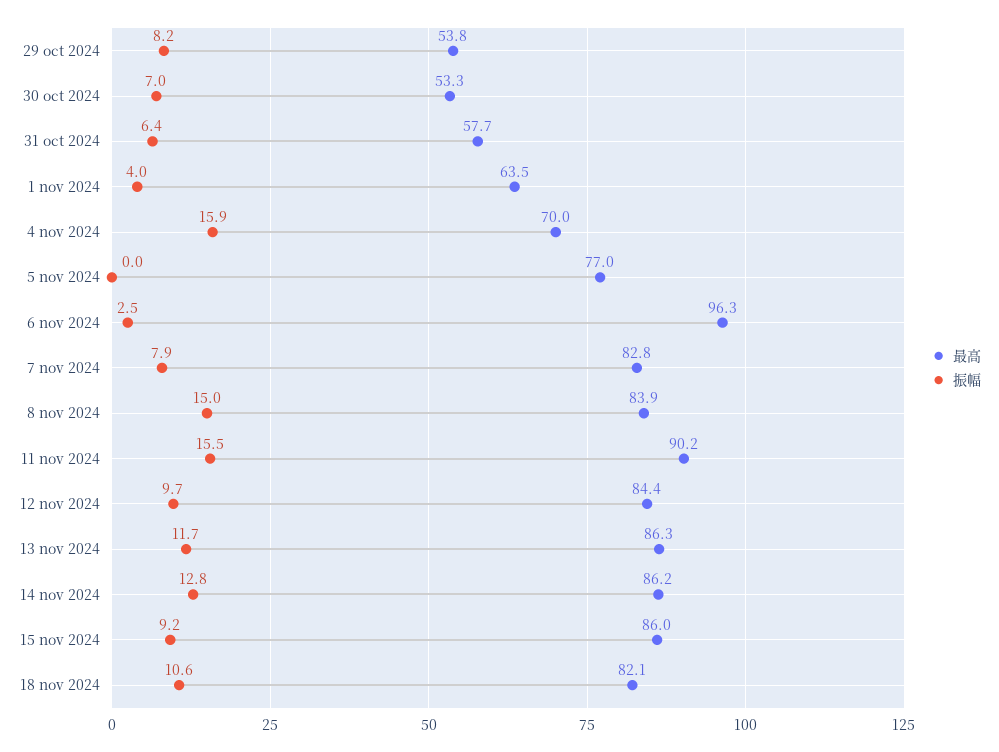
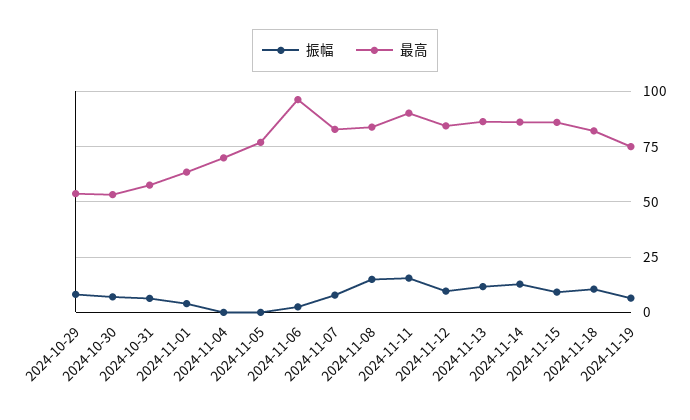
振幅, 4 nov 2024: 15.9 -> 0
振幅, 2024-11-19: none -> 5
最高, 2024-11-19: none -> 75

